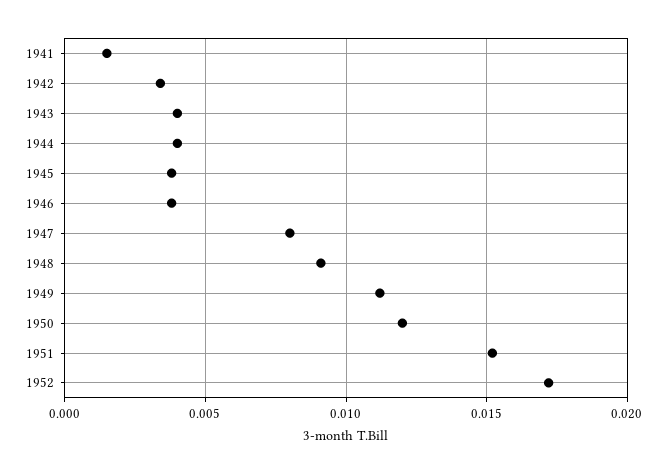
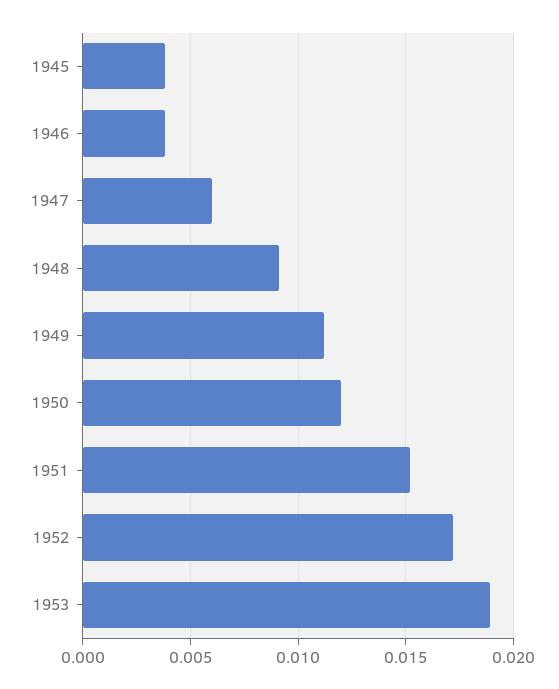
1941: 0.0015 -> none
1942: 0.0035 -> none
1943: 0.004 -> none
1944: 0.004 -> none
1947: 0.008 -> 0.006
1953: none -> 0.019

